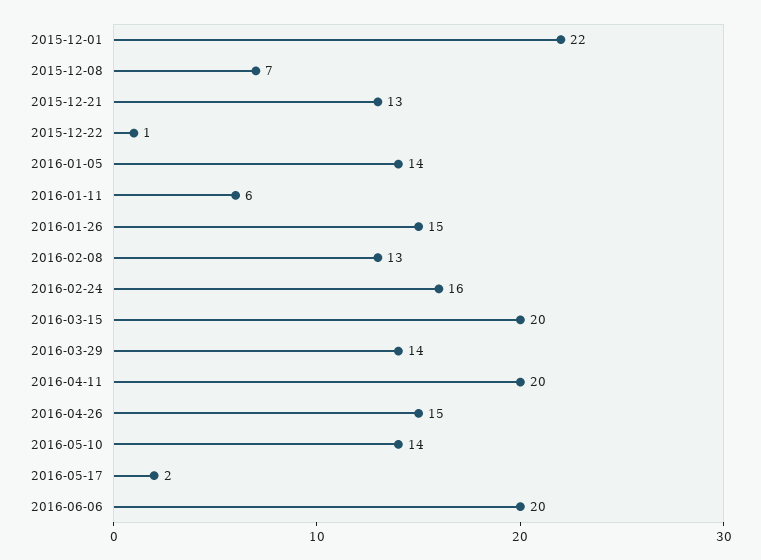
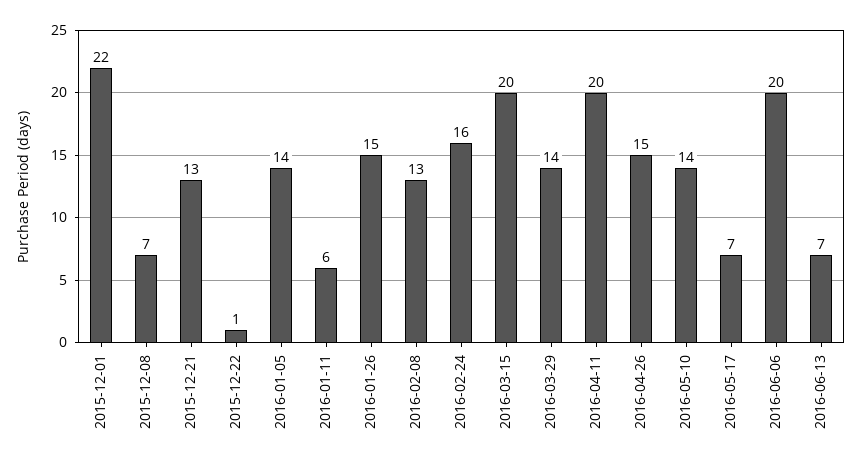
2016-05-17: 2 -> 7
2016-06-13: none -> 7

